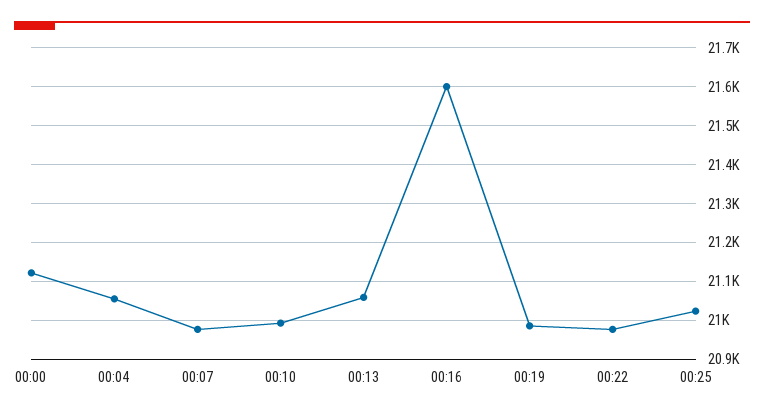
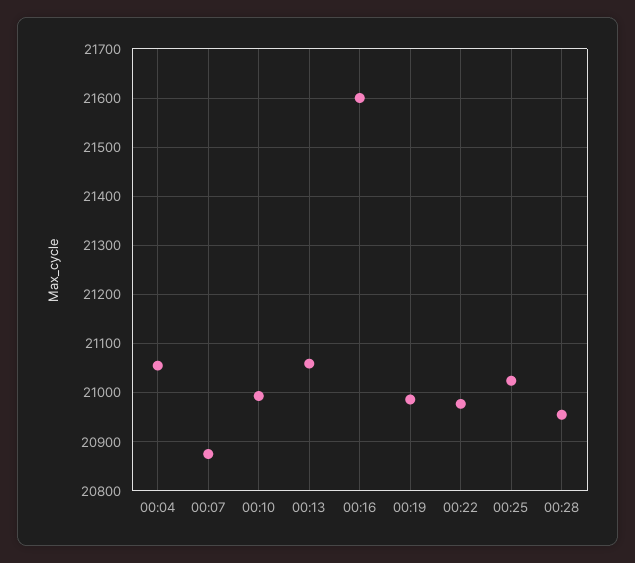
00:00: 21120 -> none
00:07: 20980 -> 20880
00:28: none -> 20960

